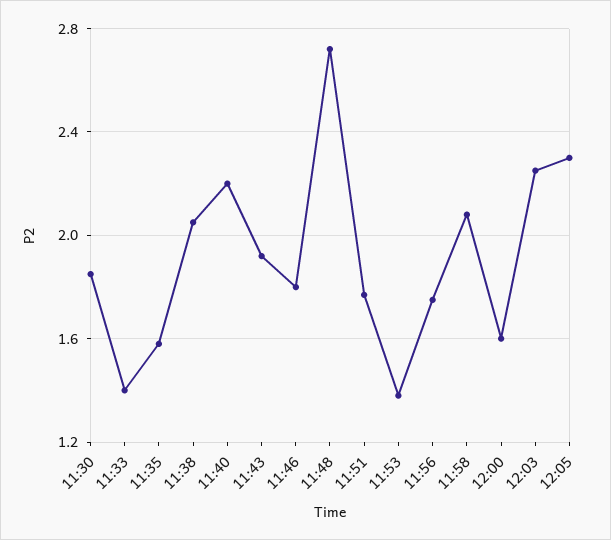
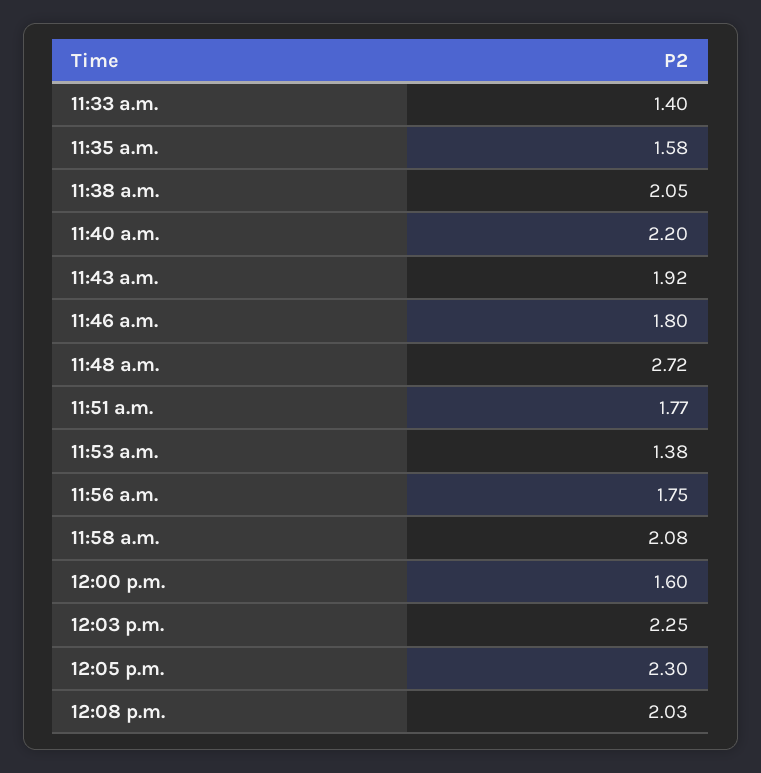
11:30: 1.85 -> none
12:08 p.m.: none -> 2.03

